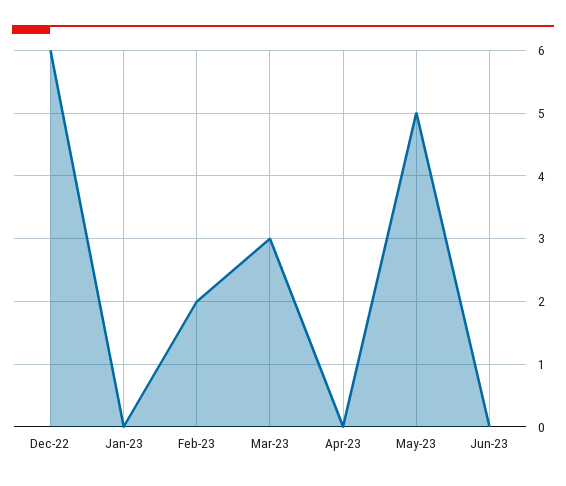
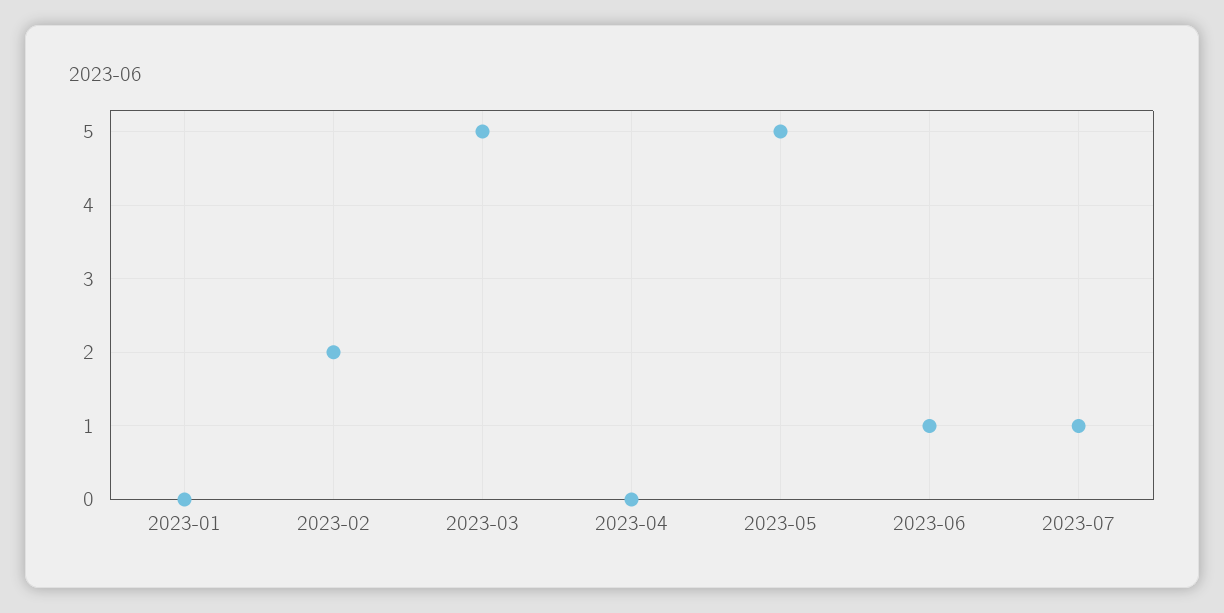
Dec-22: 6 -> none
Mar-23: 3 -> 5
Jun-23: 0 -> 1
2023-07: none -> 1

